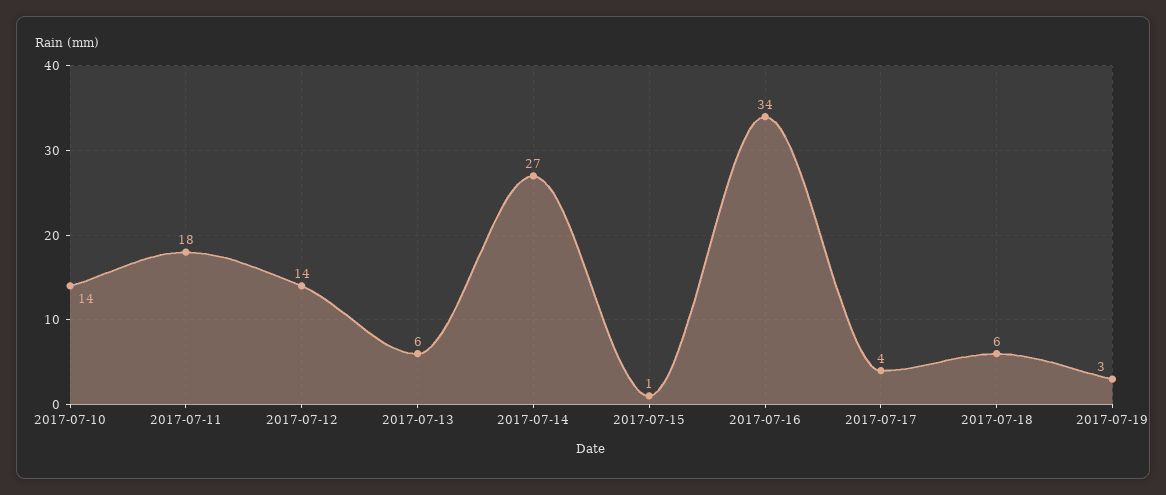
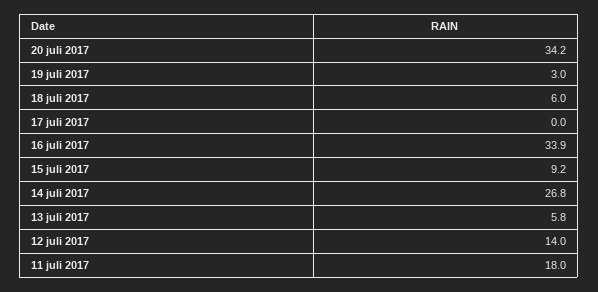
2017-07-10: 14 -> none
2017-07-15: 1 -> 9.2
2017-07-17: 4 -> 0
20 juli 2017: none -> 34.2

